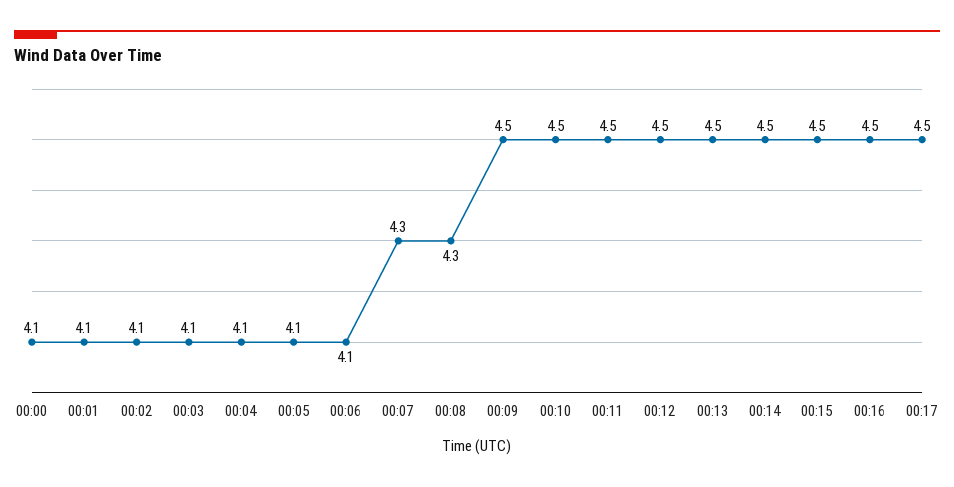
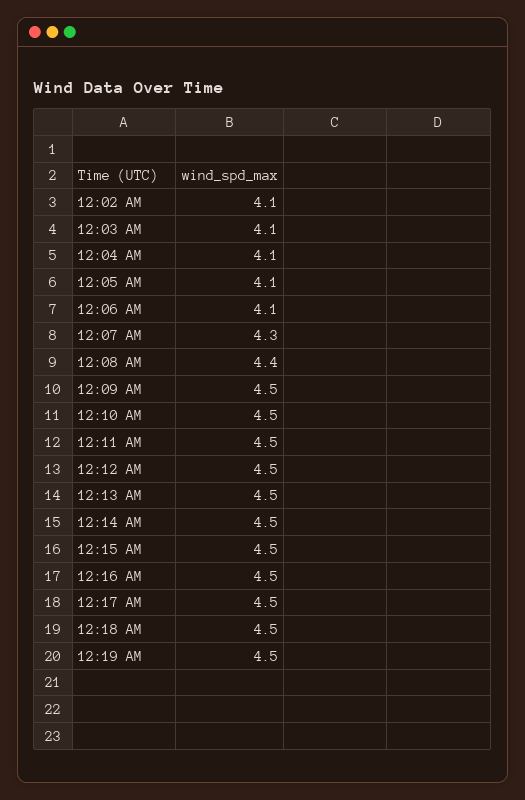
00:00: 4.1 -> none
00:01: 4.1 -> none
00:08: 4.3 -> 4.4
12:18 AM: none -> 4.5
12:19 AM: none -> 4.5

